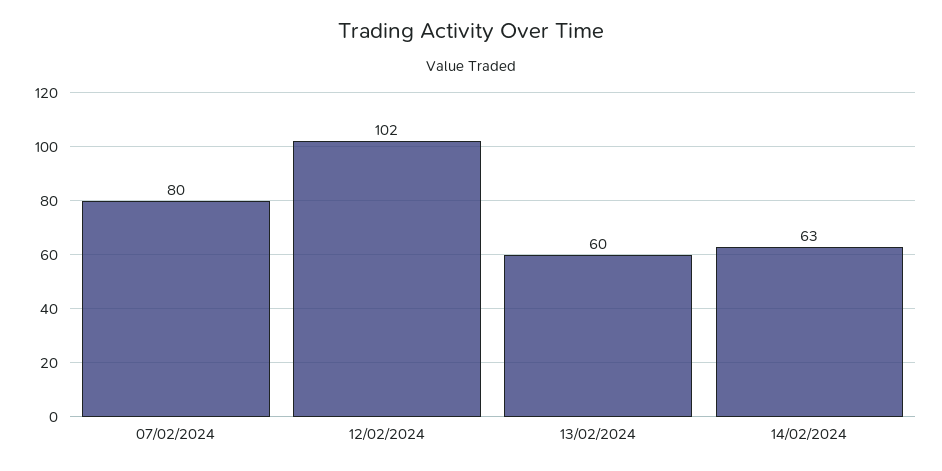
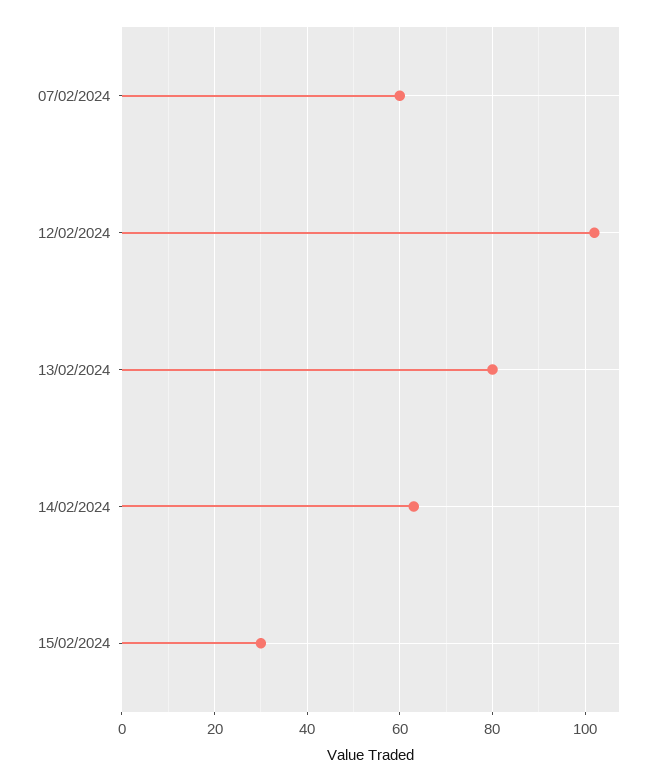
07/02/2024: 80 -> 60
13/02/2024: 60 -> 80
15/02/2024: none -> 30

